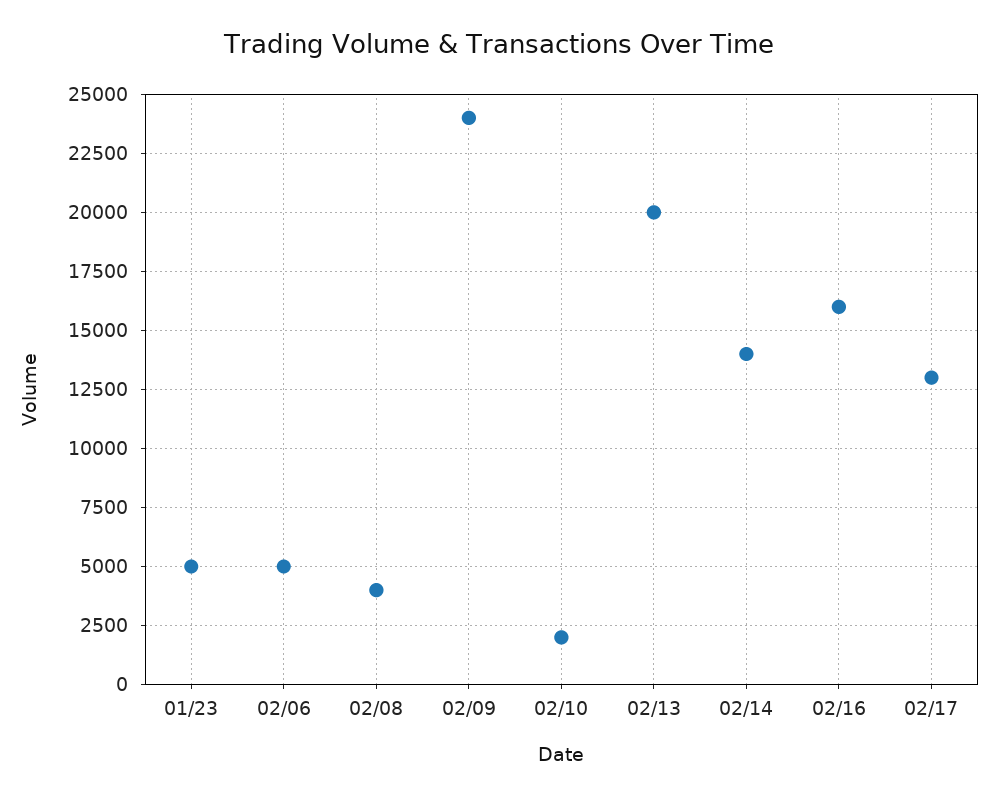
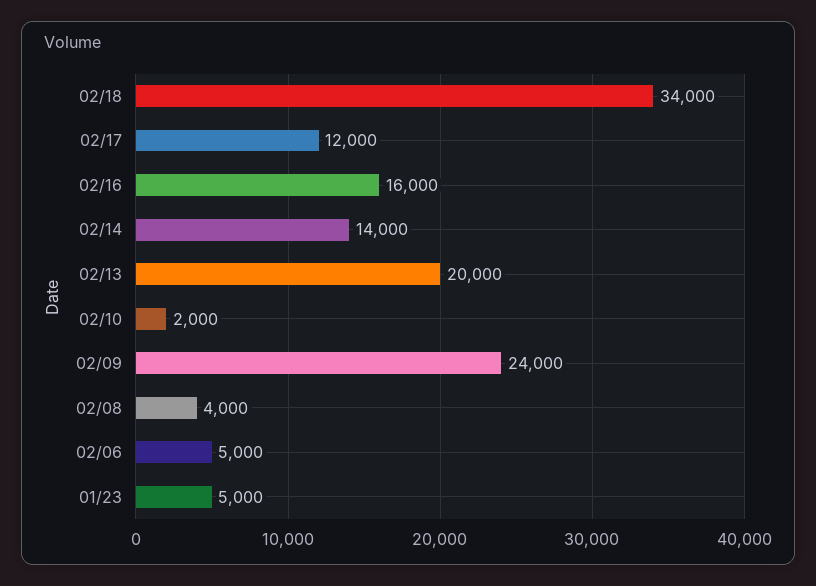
02/17: 13000 -> 12000
02/18: none -> 34000

